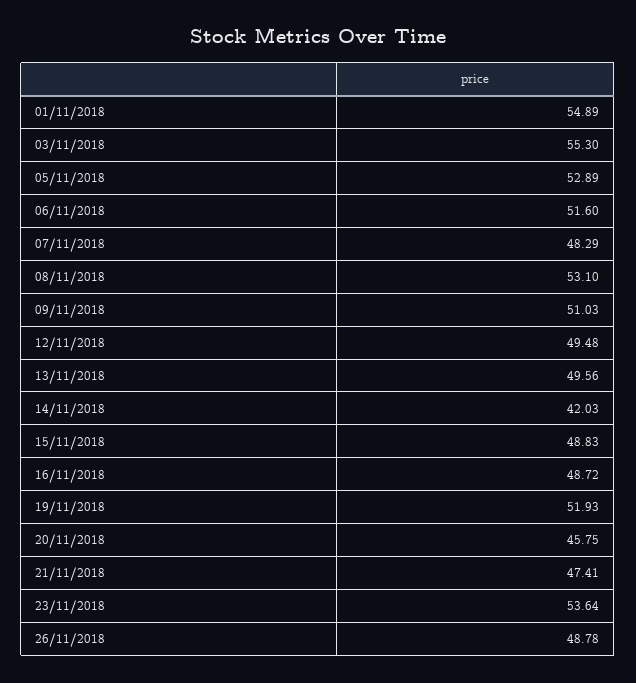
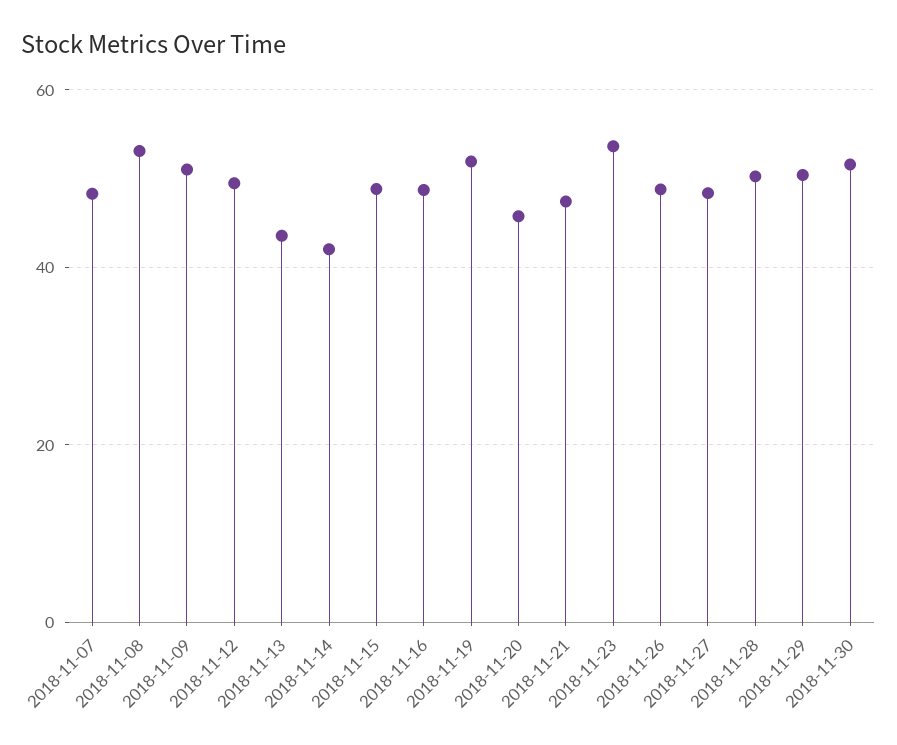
01/11/2018: 54.89 -> none
03/11/2018: 55.3 -> none
05/11/2018: 52.89 -> none
06/11/2018: 51.6 -> none
13/11/2018: 49.56 -> 44
2018-11-27: none -> 48
2018-11-28: none -> 50
2018-11-29: none -> 50
2018-11-30: none -> 52

